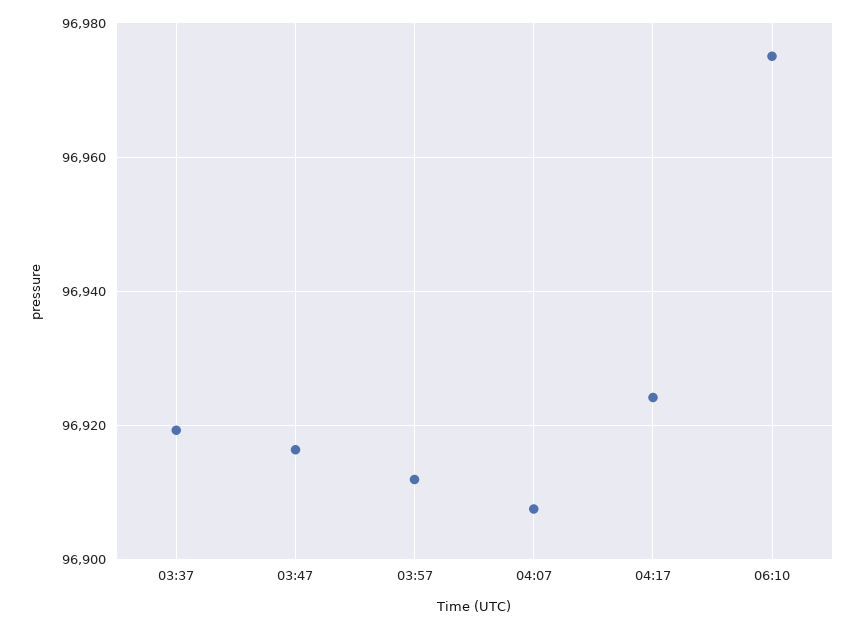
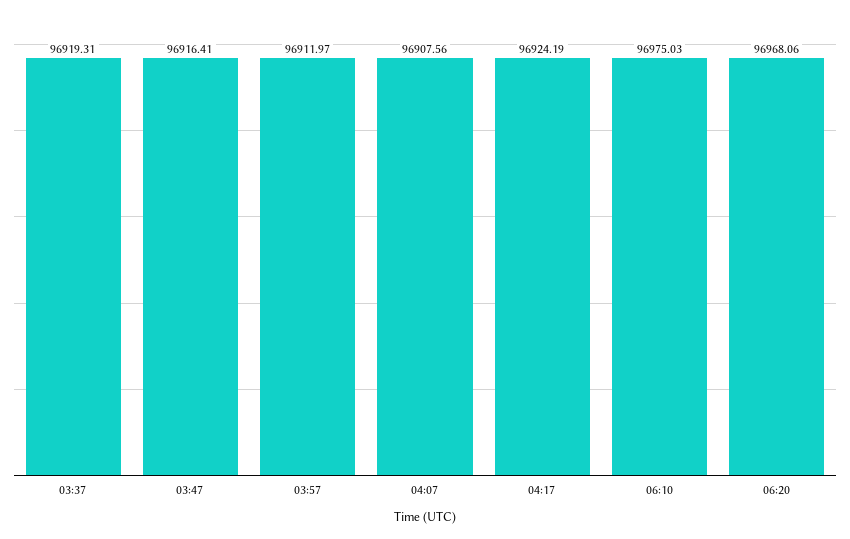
06:20: none -> 96968.06

